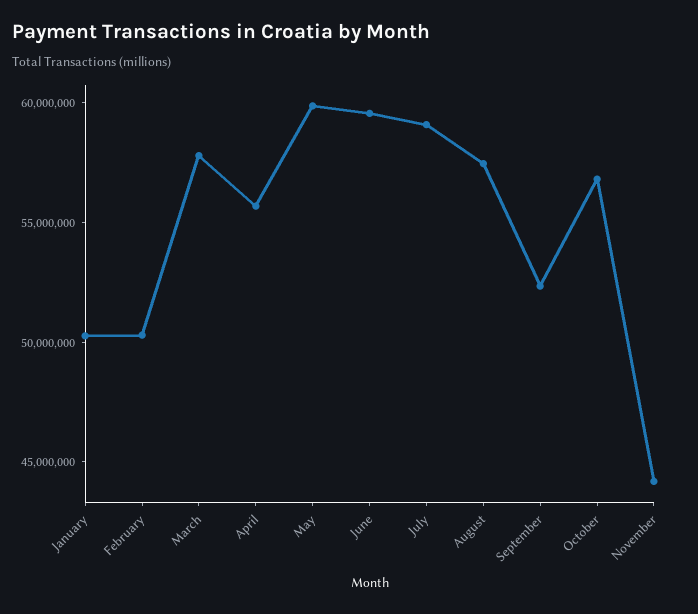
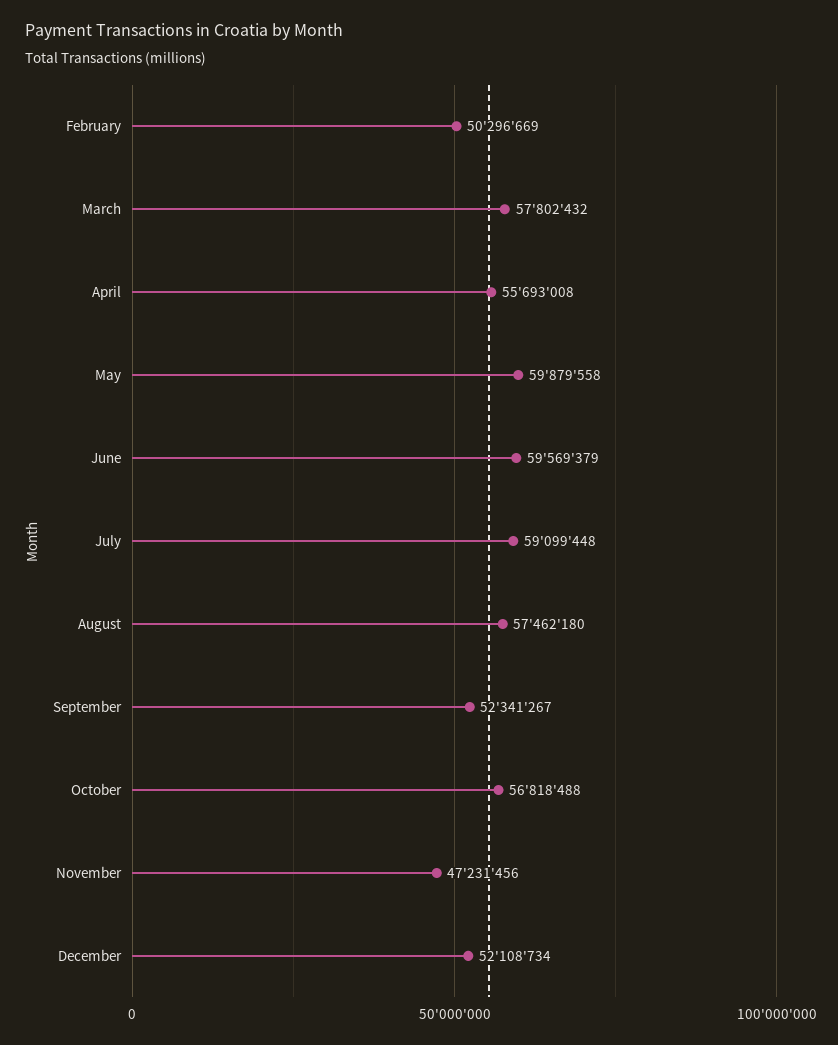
January: 50000000 -> none
November: 44000000 -> 47231456
December: none -> 52108734

